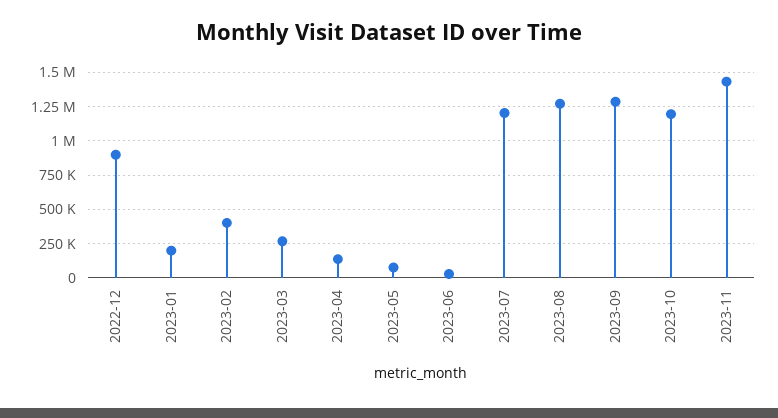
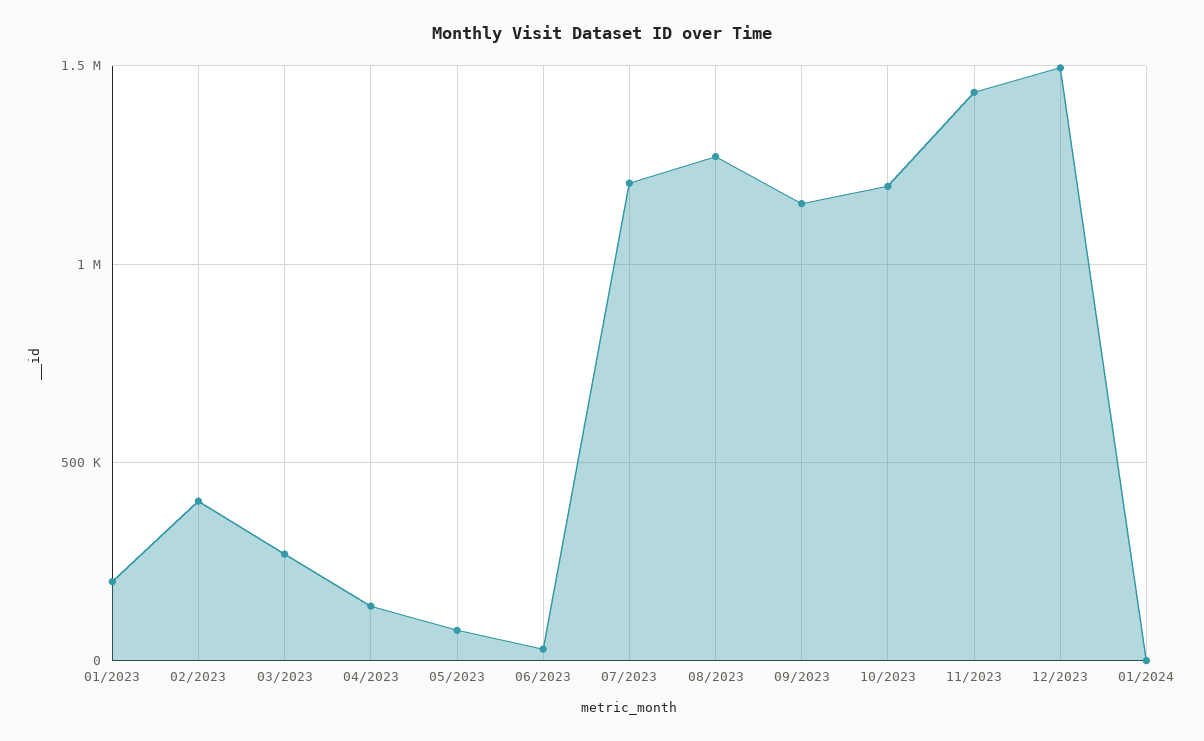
2022-12: 900000 -> none
2023-09: 1300000 -> 1150000
12/2023: none -> 1500000
01/2024: none -> 0

